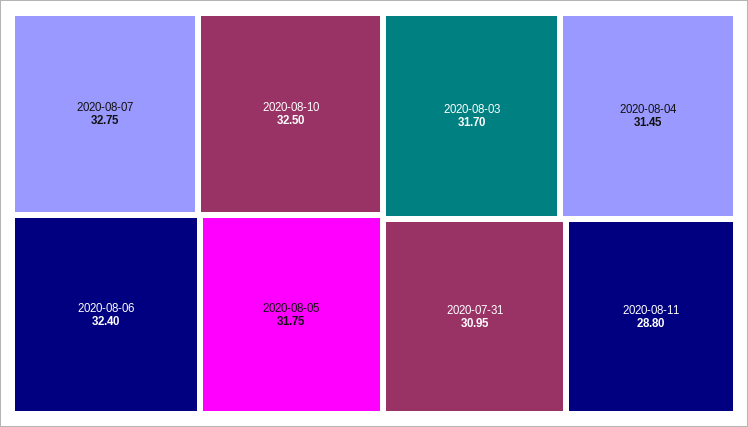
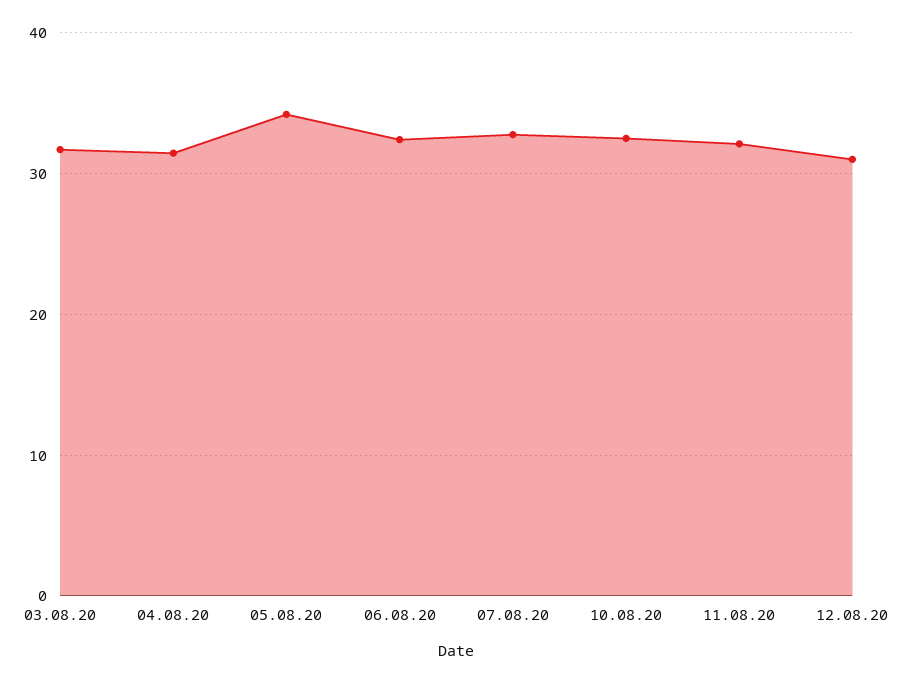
2020-08-05: 31.75 -> 34
2020-07-31: 30.95 -> none
2020-08-11: 28.8 -> 32
12.08.20: none -> 31

